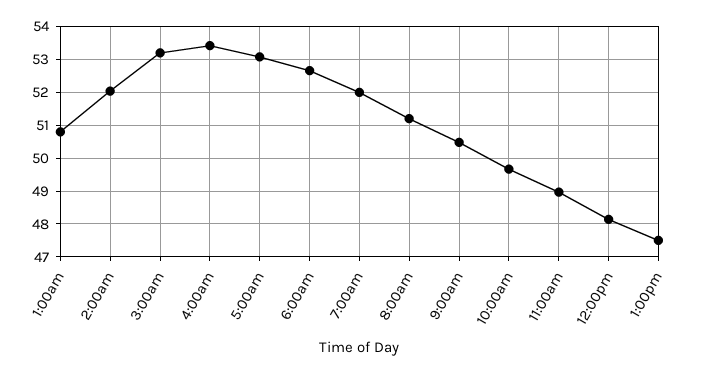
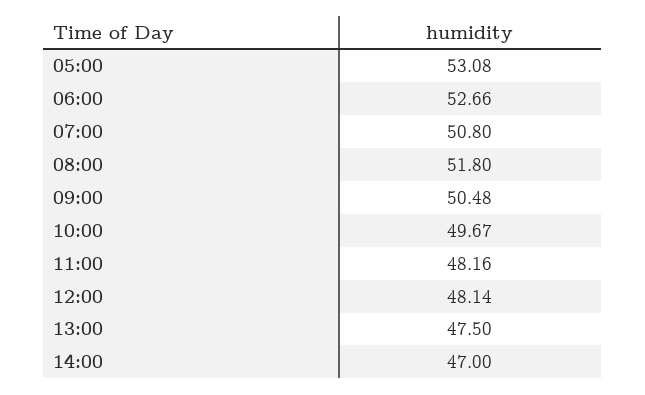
1:00am: 50.8 -> none
2:00am: 52 -> none
3:00am: 53.2 -> none
4:00am: 53.4 -> none
7:00am: 52 -> 50.8
8:00am: 51.2 -> 51.8
11:00am: 49 -> 48.16
14:00: none -> 47

